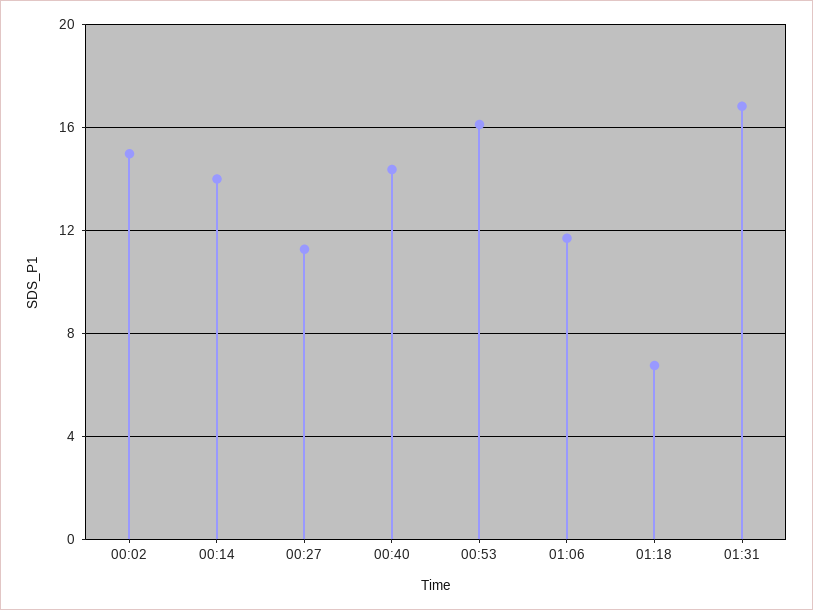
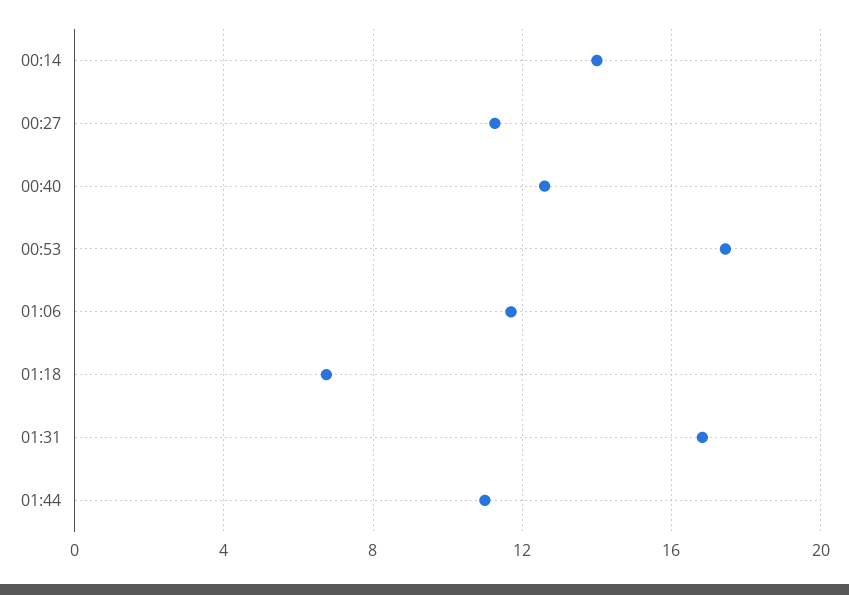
00:02: 15 -> none
00:40: 14.5 -> 12.5
00:53: 16 -> 17.5
01:44: none -> 11

